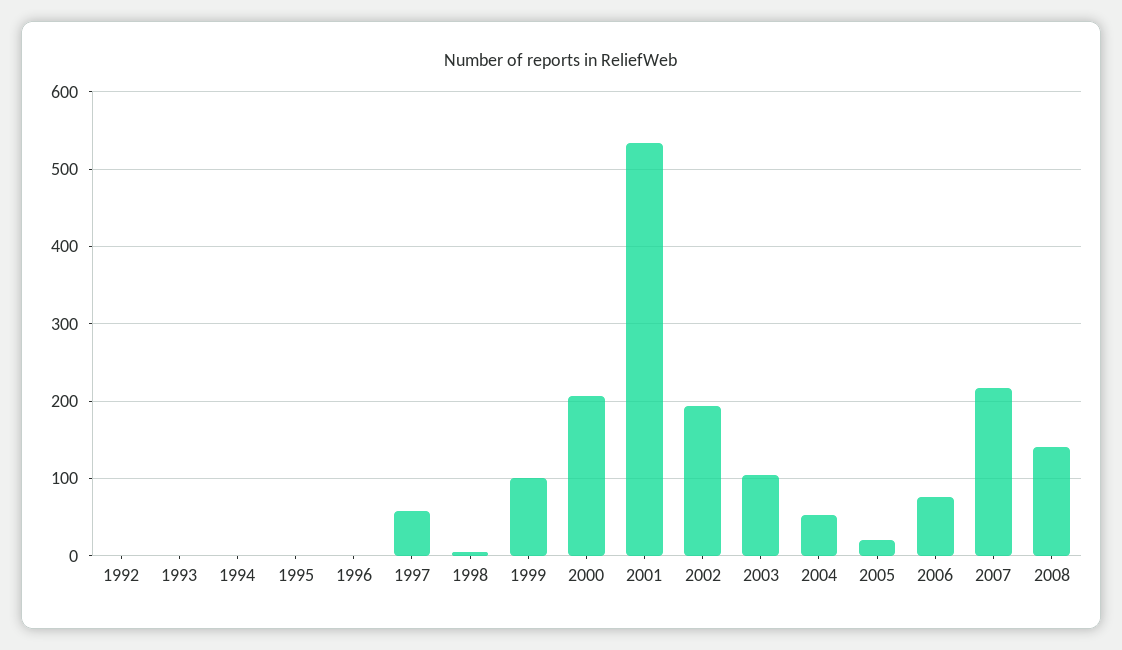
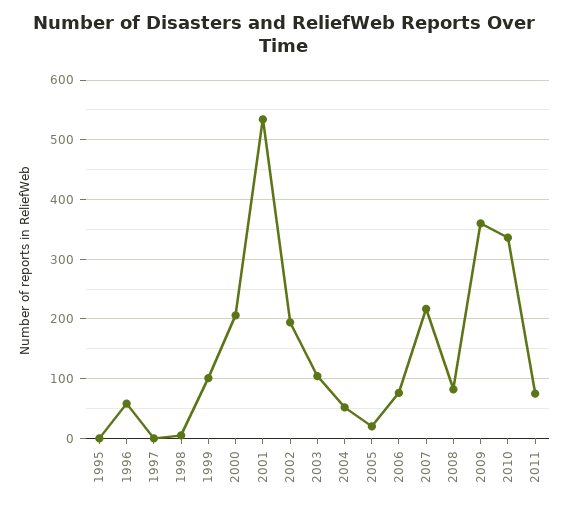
1992: 0 -> none
1993: 0 -> none
1994: 0 -> none
1996: 0 -> 60
1997: 60 -> 0
2008: 140 -> 80
2009: none -> 360
2010: none -> 340
2011: none -> 80

